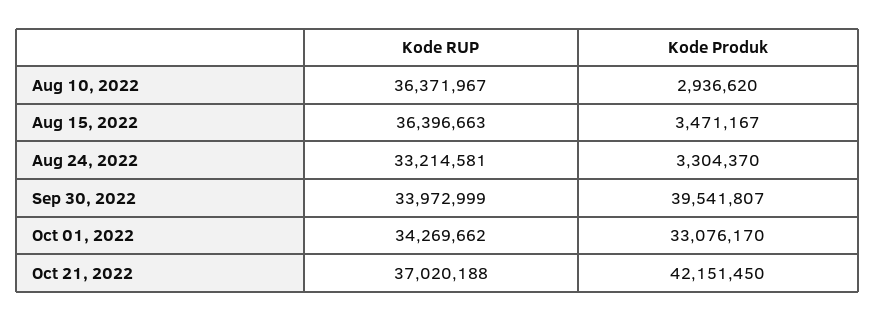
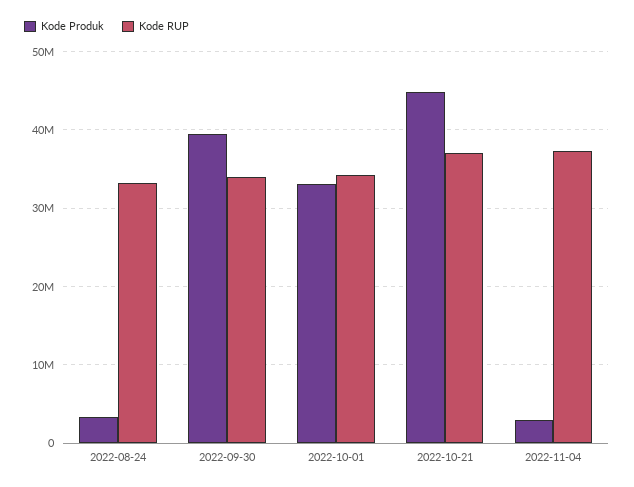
Kode RUP, Aug 10, 2022: 36371967 -> none
Kode Produk, Aug 10, 2022: 2936620 -> none
Kode RUP, Aug 15, 2022: 36396663 -> none
Kode Produk, Aug 15, 2022: 3471167 -> none
Kode Produk, Oct 21, 2022: 42151450 -> 45000000
Kode Produk, 2022-11-04: none -> 3000000
Kode RUP, 2022-11-04: none -> 37000000

